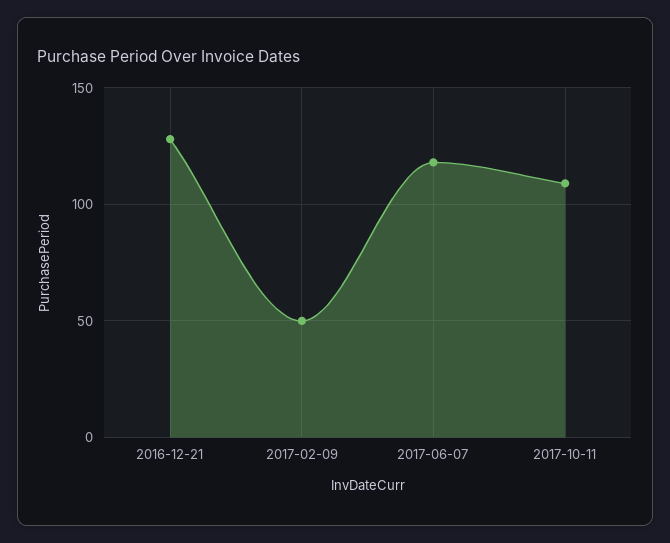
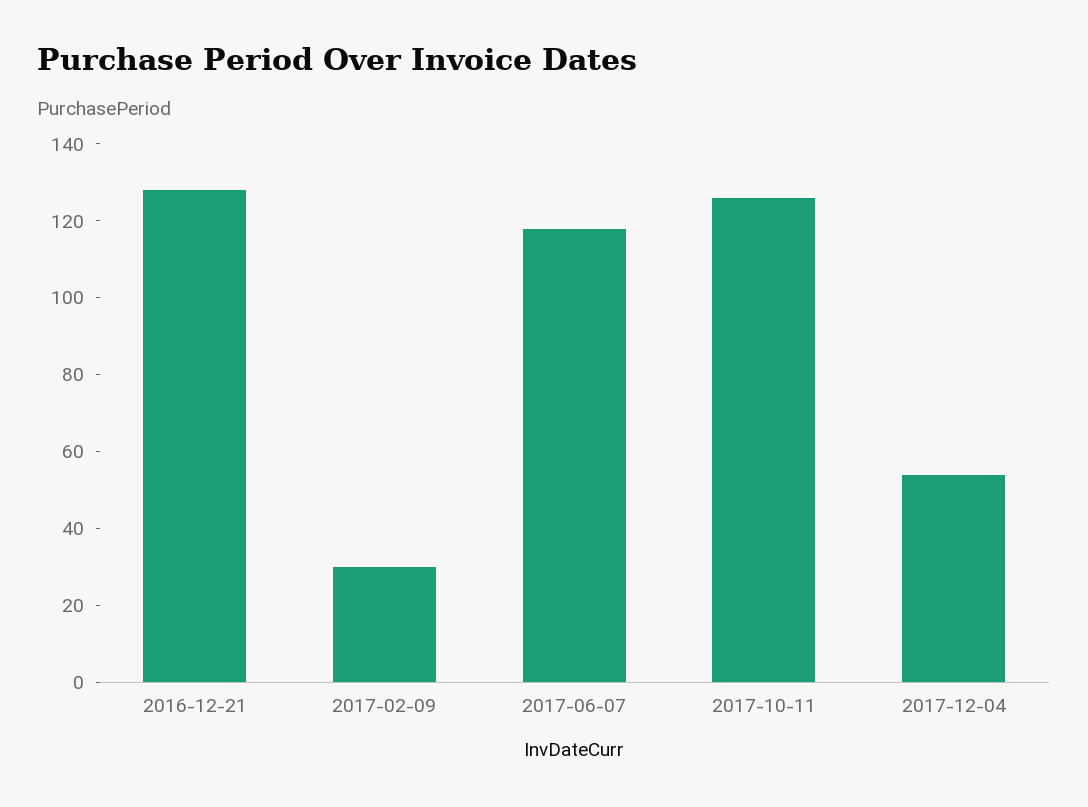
2017-02-09: 50 -> 30
2017-10-11: 110 -> 125
2017-12-04: none -> 55

